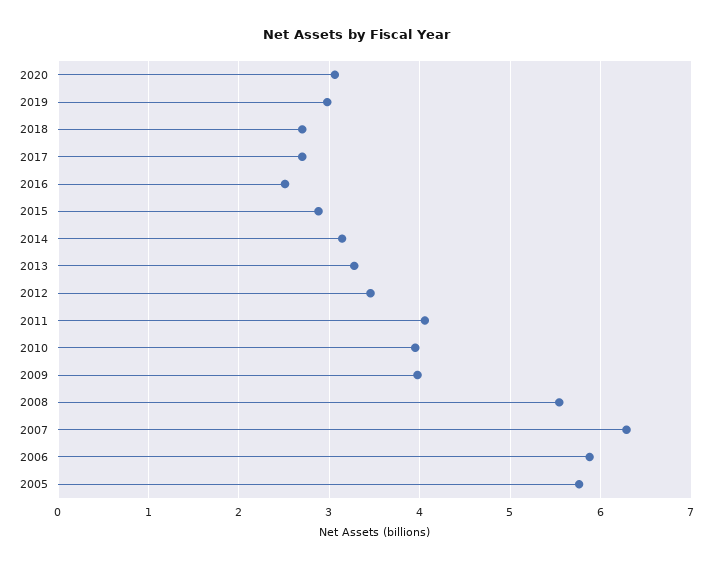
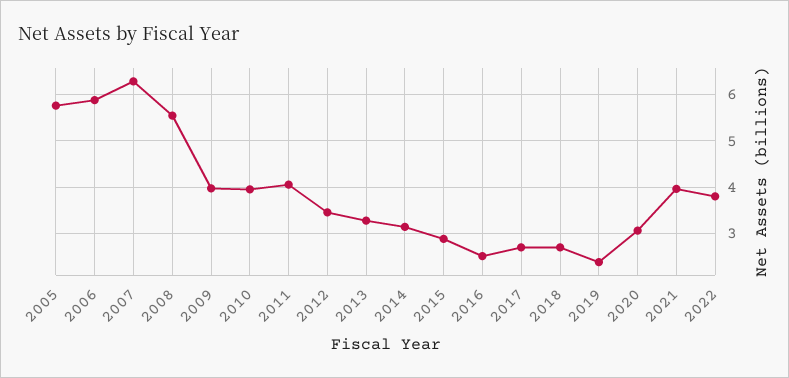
2019: 3 -> 2.4
2021: none -> 4
2022: none -> 3.8

